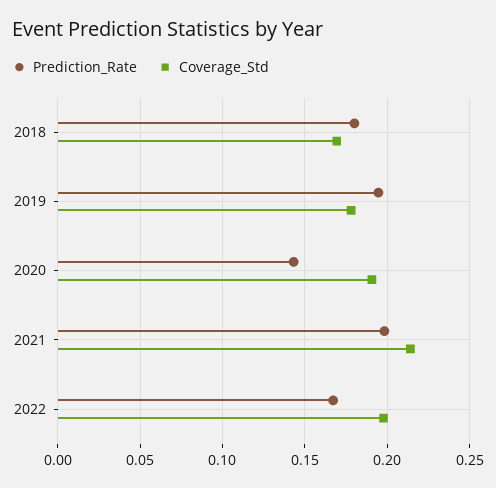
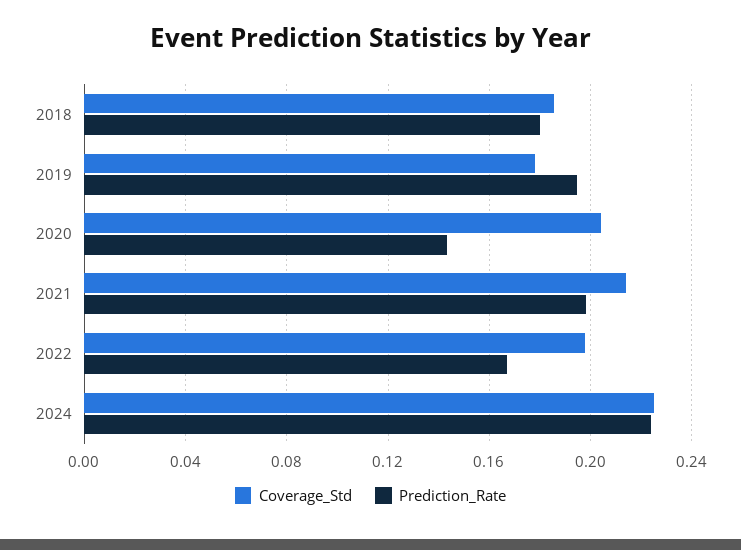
Coverage_Std, 2018: 0.17 -> 0.185
Coverage_Std, 2020: 0.19 -> 0.205
Coverage_Std, 2024: none -> 0.225
Prediction_Rate, 2024: none -> 0.225

